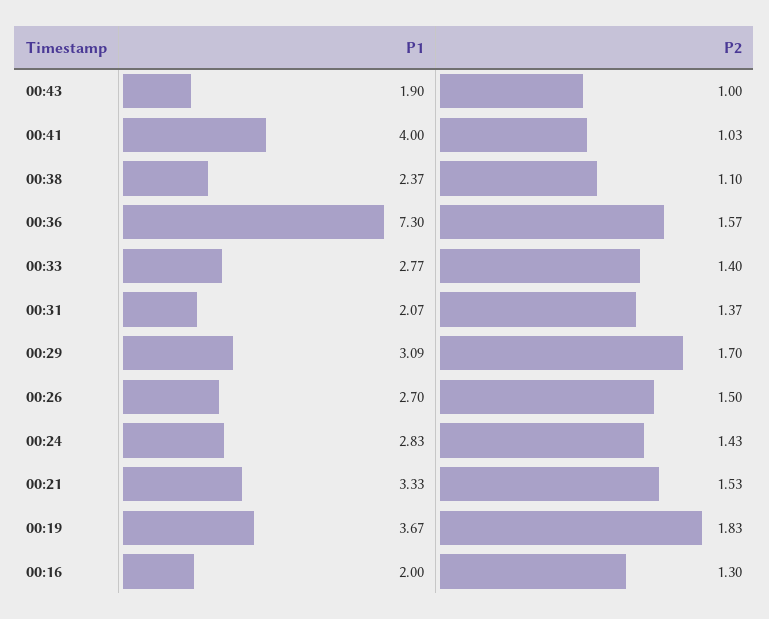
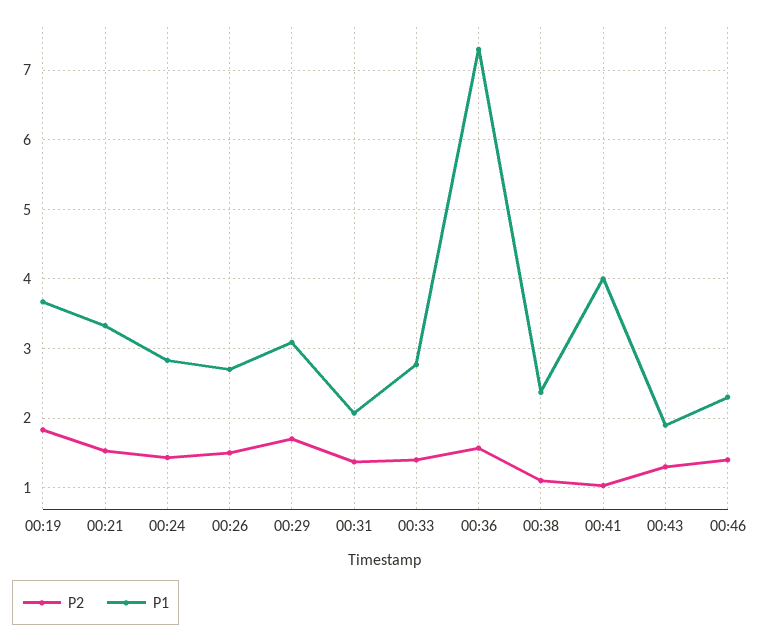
P2, 00:43: 1 -> 1.3
P1, 00:16: 2 -> none
P2, 00:16: 1.3 -> none
P2, 00:46: none -> 1.4
P1, 00:46: none -> 2.3

